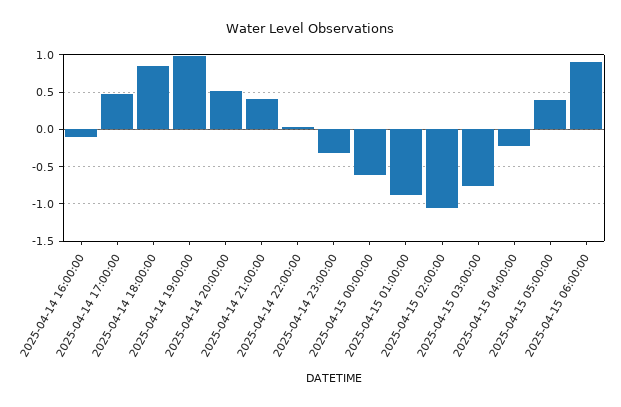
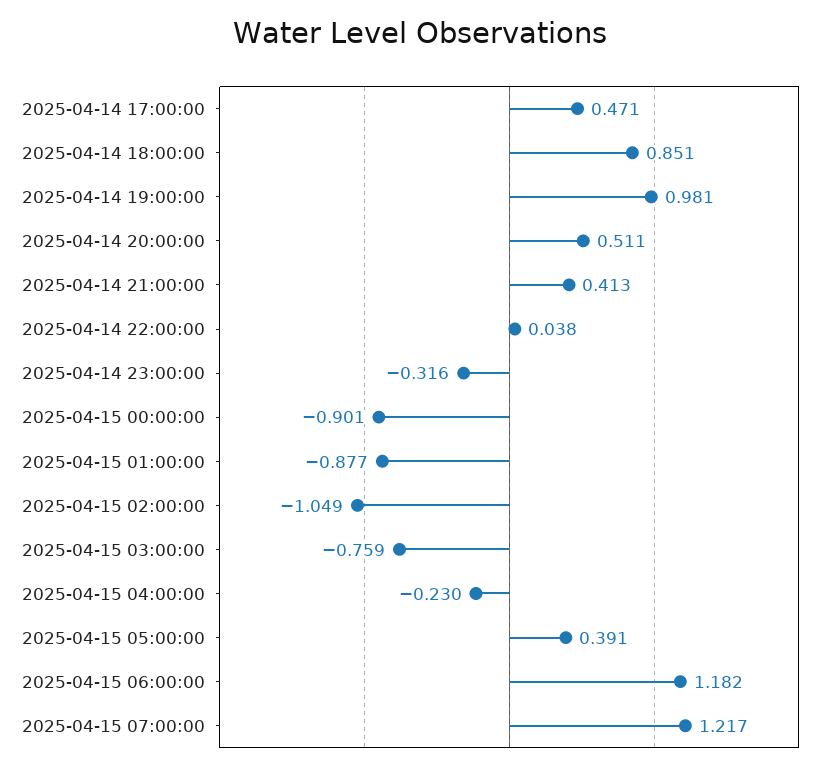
2025-04-14 16:00:00: -0.1 -> none
2025-04-15 00:00:00: -0.6 -> -0.901
2025-04-15 06:00:00: 0.9 -> 1.182
2025-04-15 07:00:00: none -> 1.217

